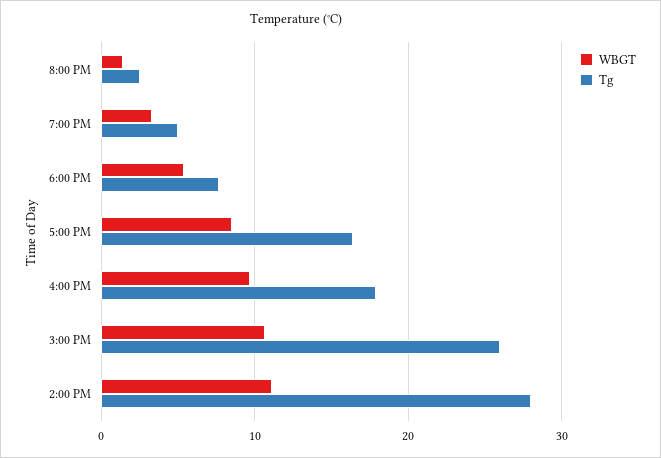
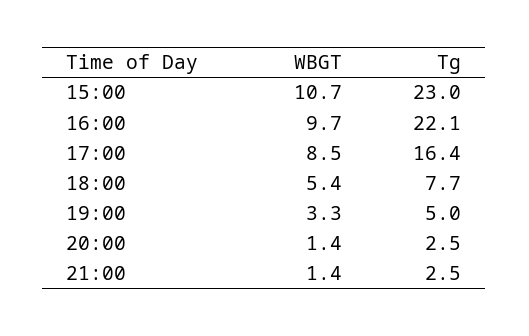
Tg, 4:00 PM: 18 -> 22.1
Tg, 3:00 PM: 26 -> 23
WBGT, 2:00 PM: 11 -> none
Tg, 2:00 PM: 28 -> none
WBGT, 21:00: none -> 1.4
Tg, 21:00: none -> 2.5

